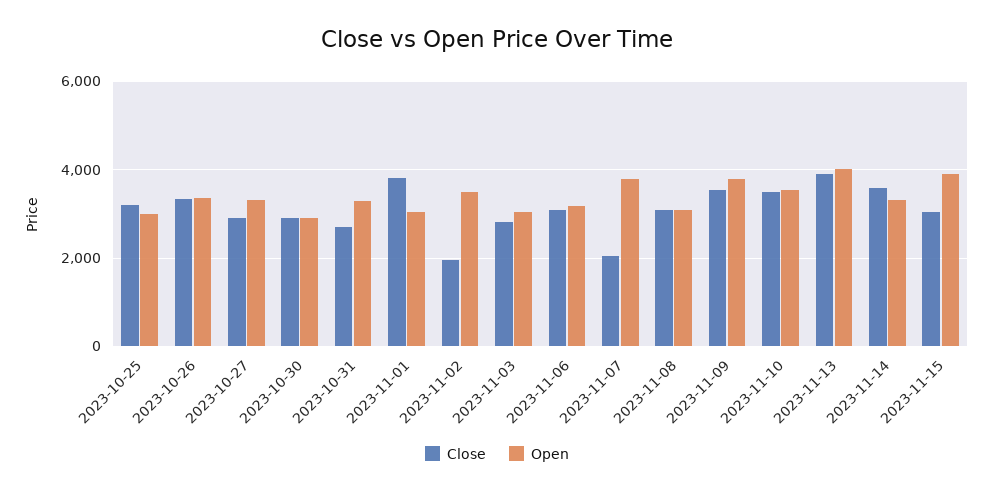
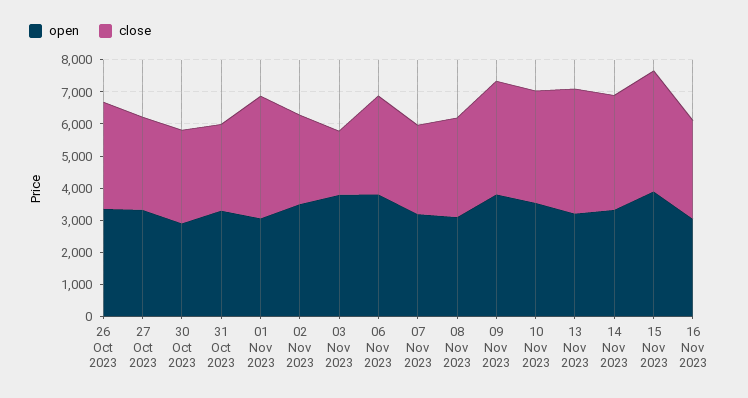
Close, 2023-10-25: 3200 -> none
Open, 2023-10-25: 3000 -> none
Close, 2023-11-02: 2000 -> 2750
Close, 2023-11-03: 2800 -> 2000
Open, 2023-11-03: 3000 -> 3750
Open, 2023-11-06: 3200 -> 3750
Close, 2023-11-07: 2000 -> 2750
Open, 2023-11-07: 3800 -> 3250
Open, 2023-11-13: 4000 -> 3250
Close, 2023-11-15: 3000 -> 3750
Open, 16 Nov 2023: none -> 3000
Close, 16 Nov 2023: none -> 3000

